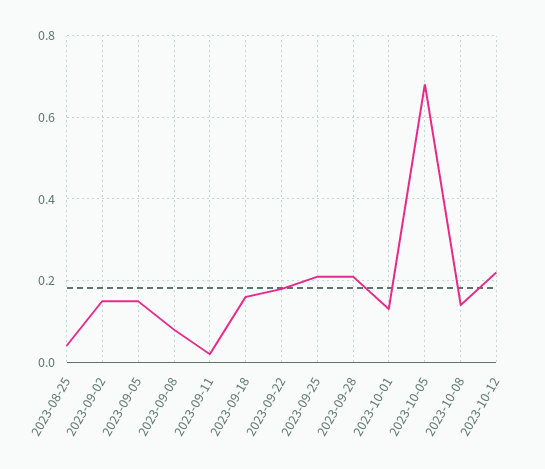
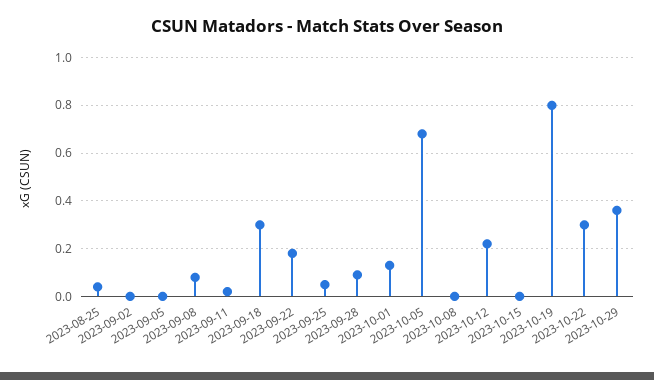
2023-09-02: 0.15 -> 0
2023-09-05: 0.15 -> 0
2023-09-18: 0.15 -> 0.3
2023-09-25: 0.2 -> 0.05
2023-09-28: 0.2 -> 0.1
2023-10-08: 0.15 -> 0
2023-10-15: none -> 0
2023-10-19: none -> 0.8
2023-10-22: none -> 0.3
2023-10-29: none -> 0.35

